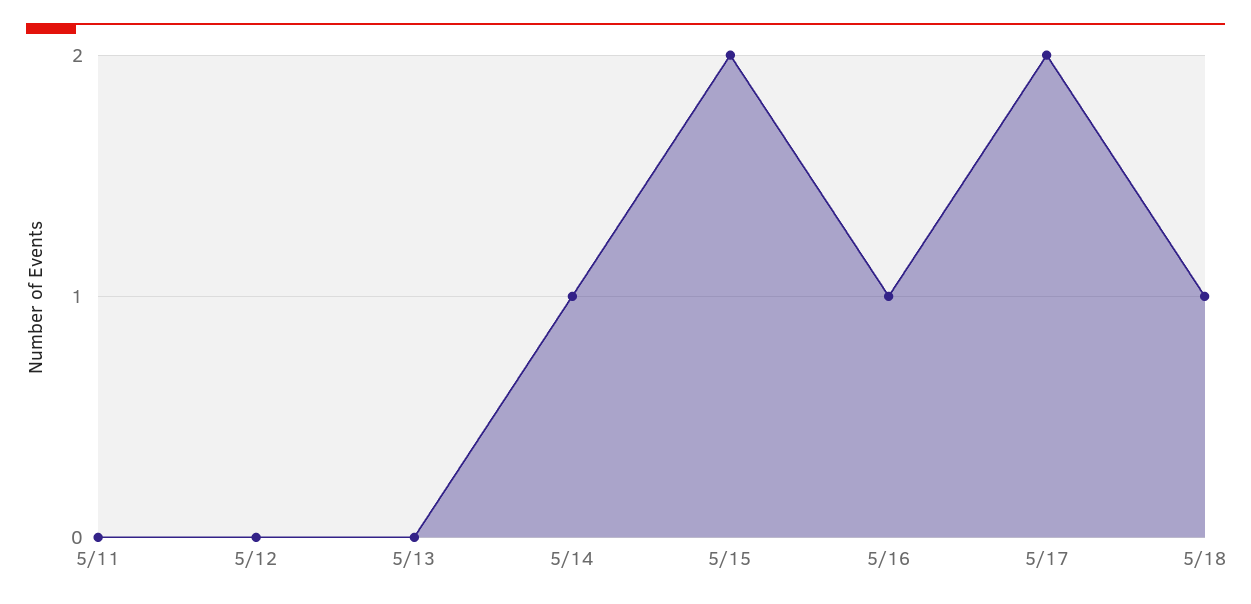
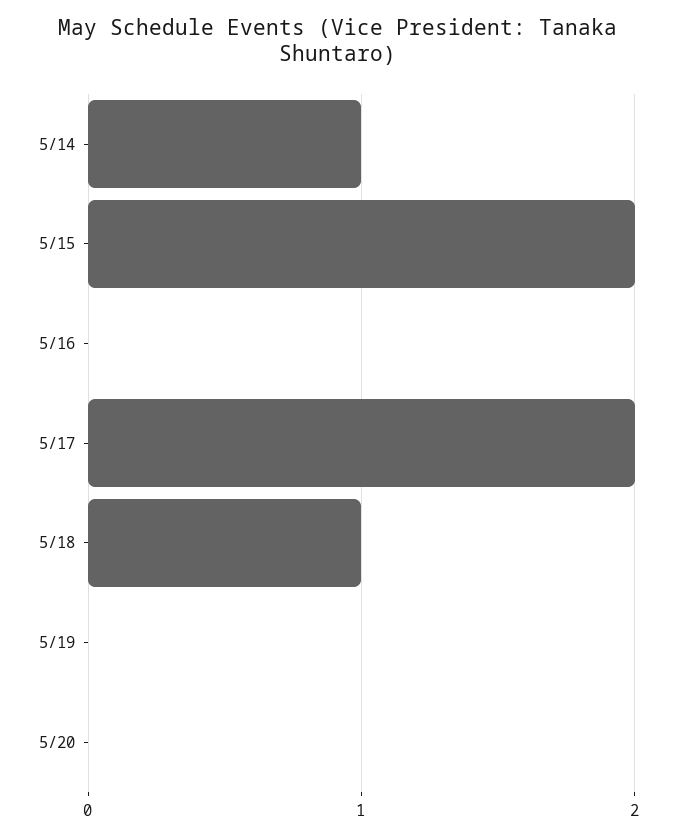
5/11: 0 -> none
5/12: 0 -> none
5/13: 0 -> none
5/16: 1 -> 0
5/19: none -> 0
5/20: none -> 0

